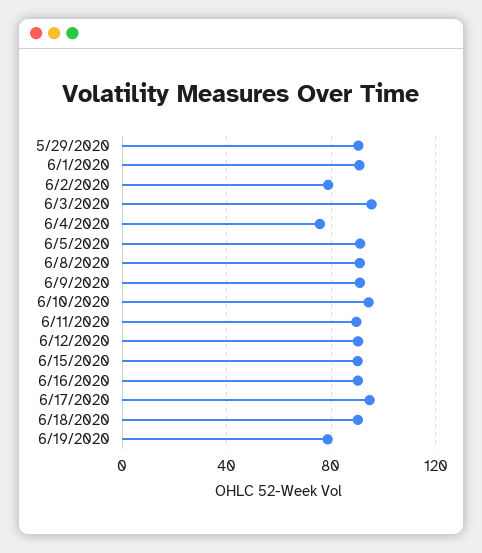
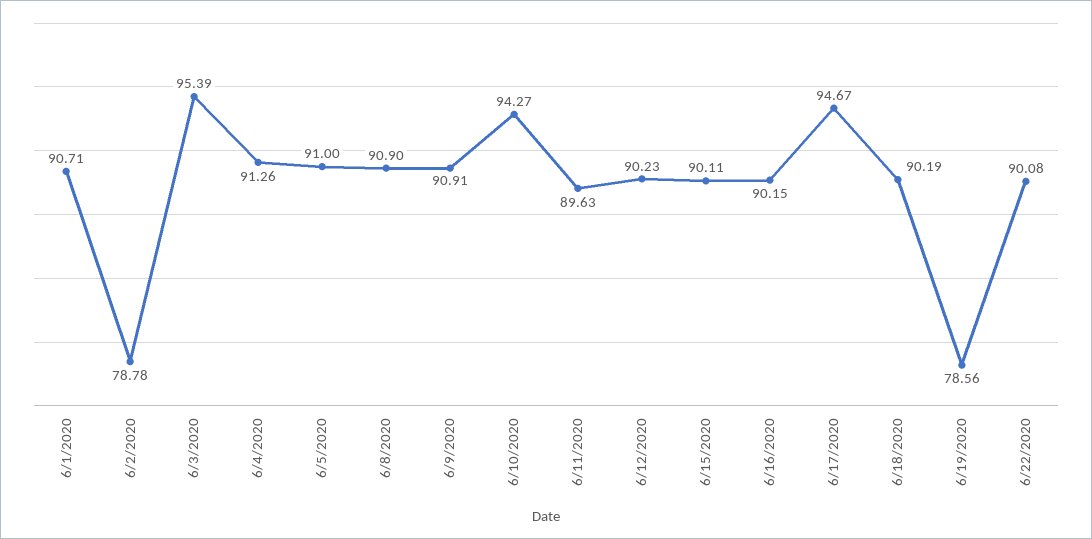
5/29/2020: 90 -> none
6/4/2020: 75 -> 91.26
6/22/2020: none -> 90.08

